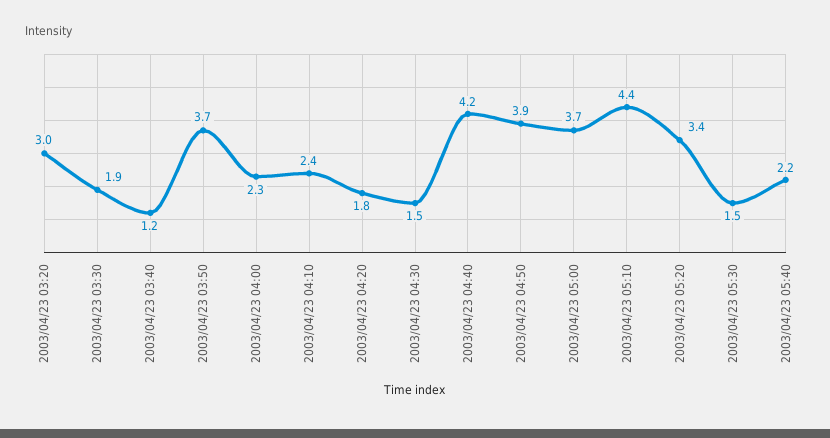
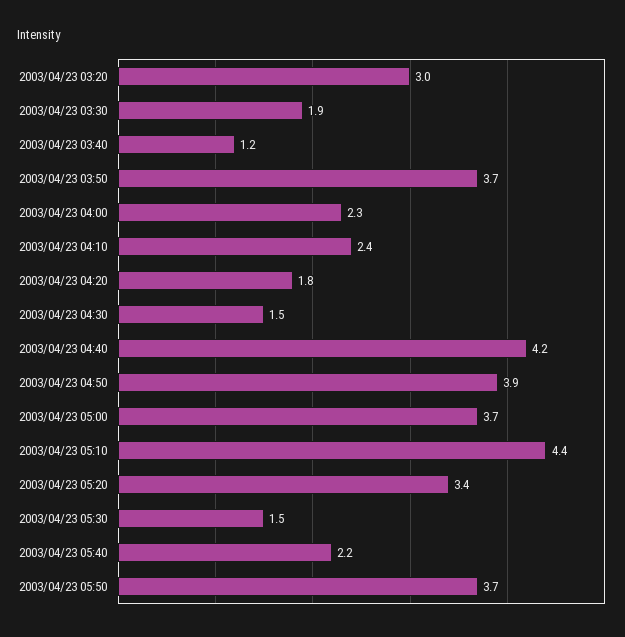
2003/04/23 05:50: none -> 3.7

